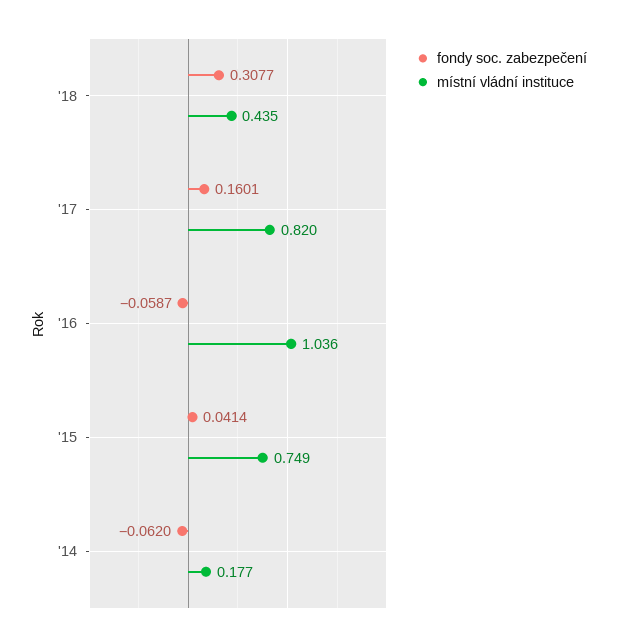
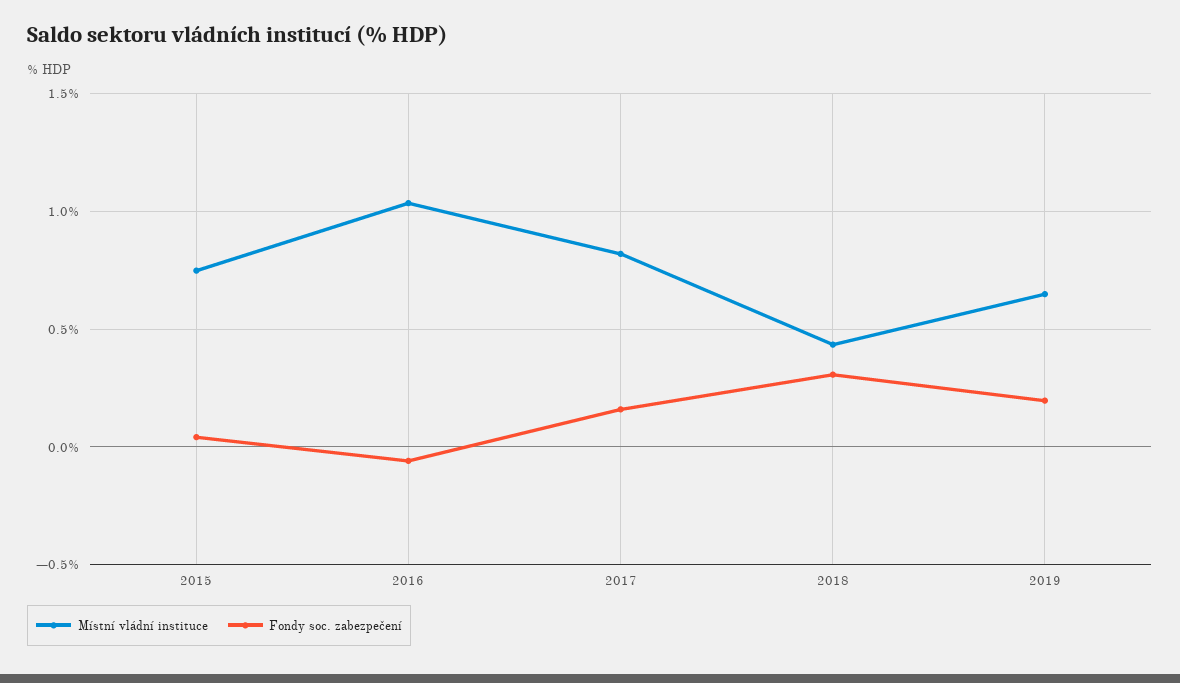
fondy soc. zabezpečení, '14: -0.062 -> none
místní vládní instituce, '14: 0.177 -> none
místní vládní instituce, 2019: none -> 0.65
fondy soc. zabezpečení, 2019: none -> 0.2

